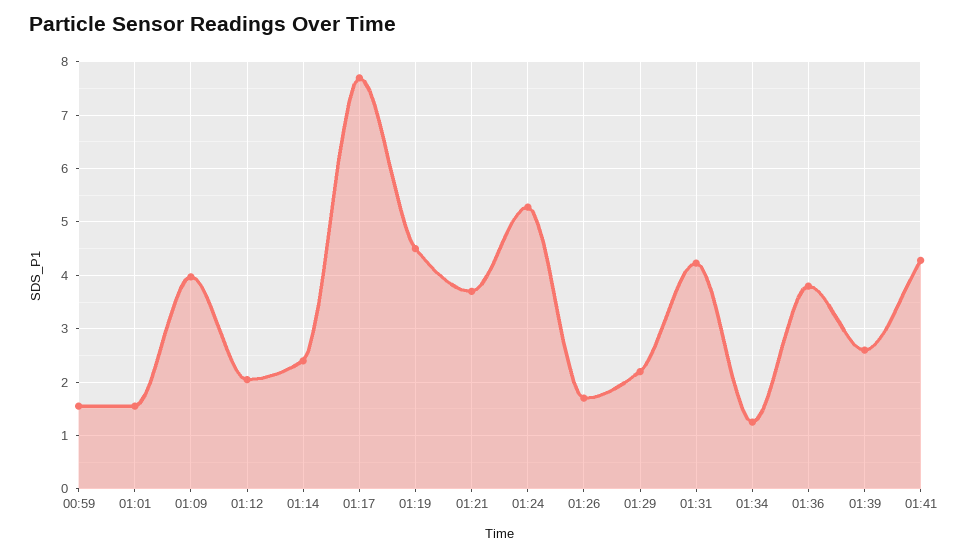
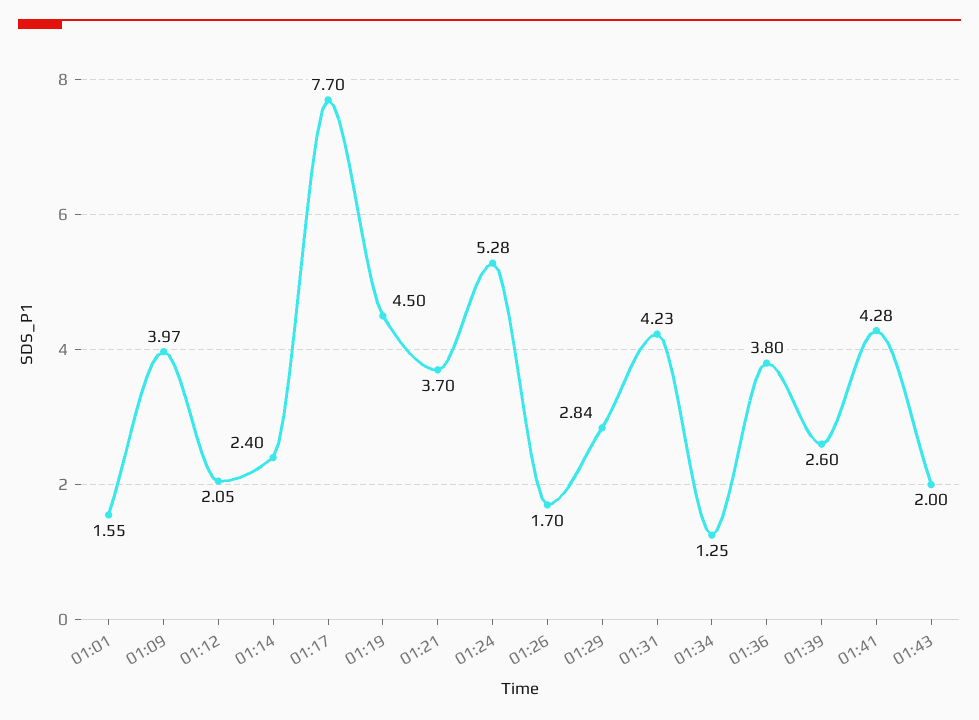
00:59: 1.6 -> none
01:29: 2.2 -> 2.84
01:43: none -> 2

